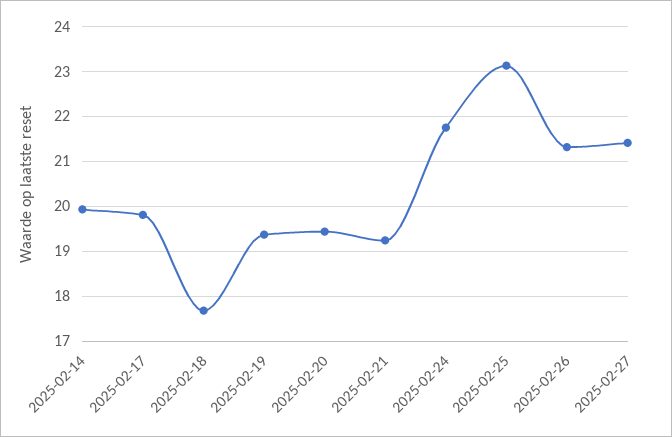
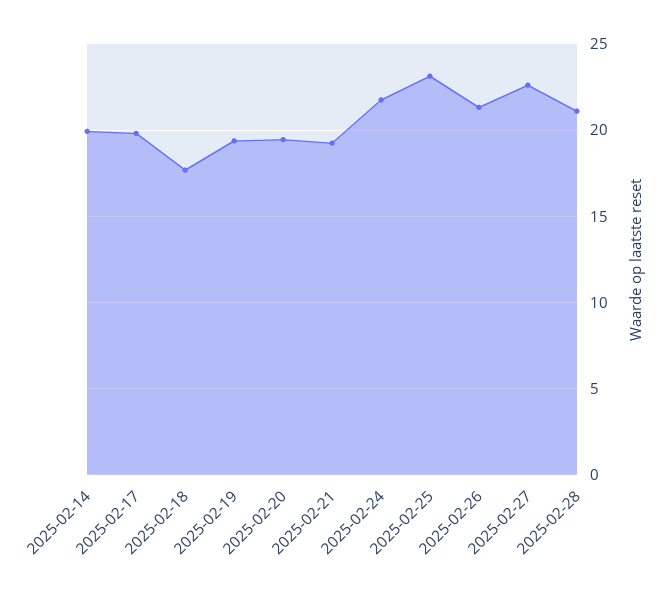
2025-02-27: 21.4 -> 22.5
2025-02-28: none -> 21

